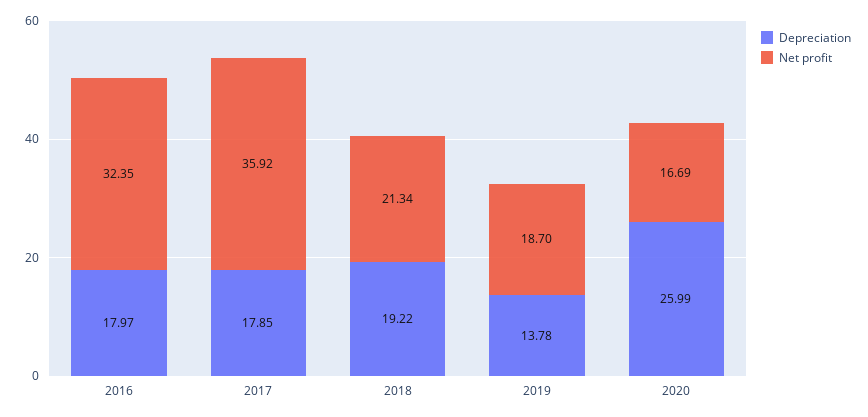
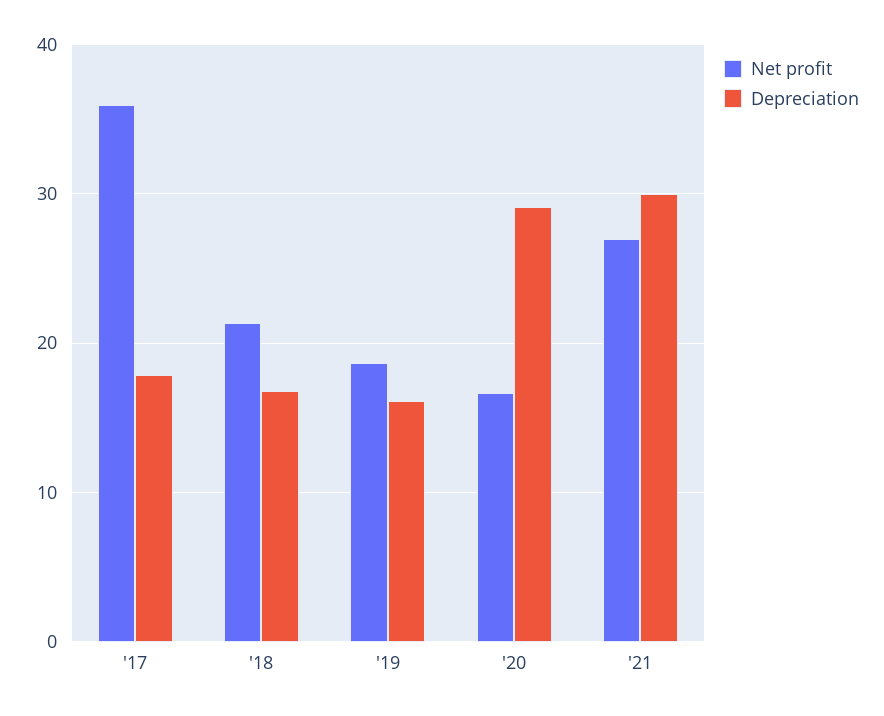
Depreciation, 2016: 17.97 -> none
Net profit, 2016: 32.35 -> none
Depreciation, 2018: 19.22 -> 17
Depreciation, 2019: 13.78 -> 16
Depreciation, 2020: 25.99 -> 29
Net profit, '21: none -> 27
Depreciation, '21: none -> 30

